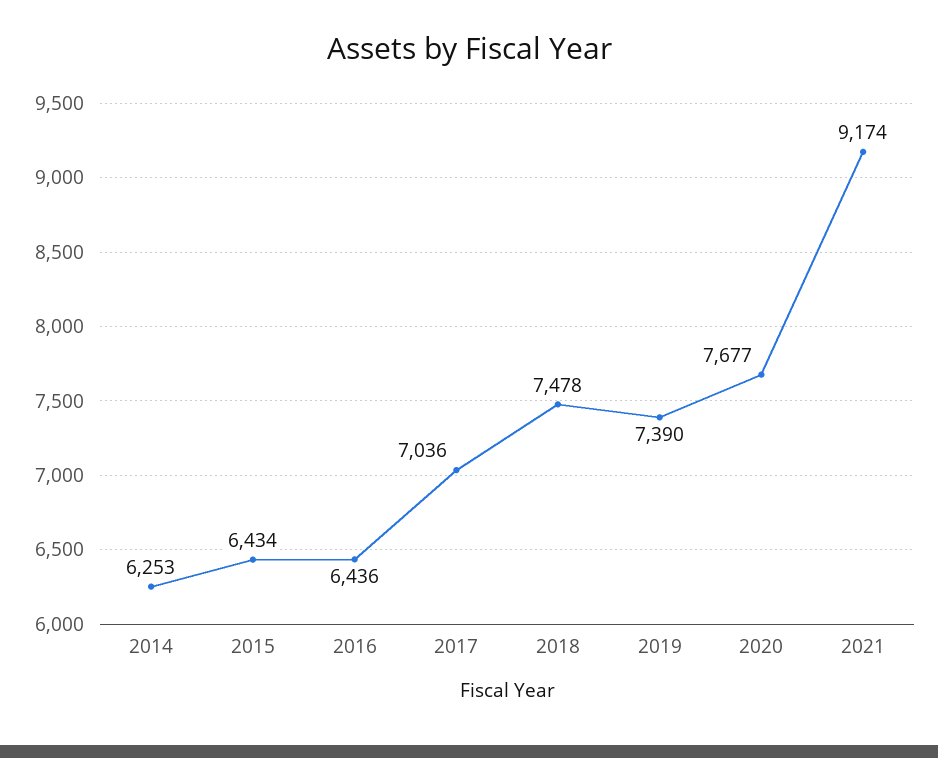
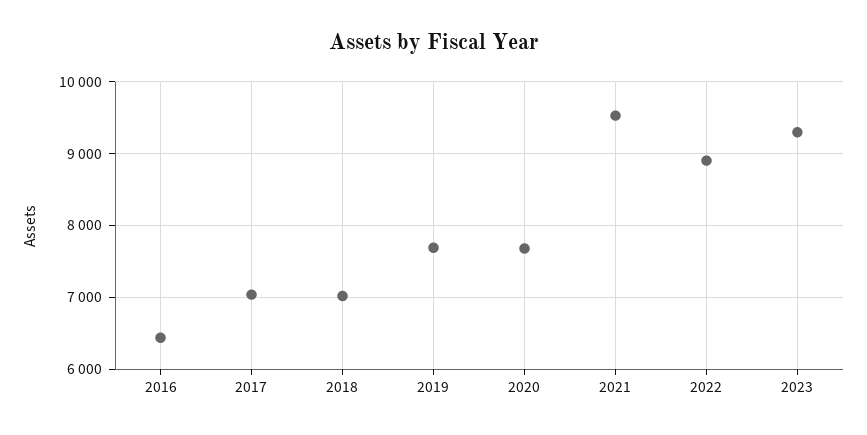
2014: 6253 -> none
2015: 6434 -> none
2018: 7478 -> 7000
2019: 7390 -> 7700
2021: 9174 -> 9500
2022: none -> 8900
2023: none -> 9300

